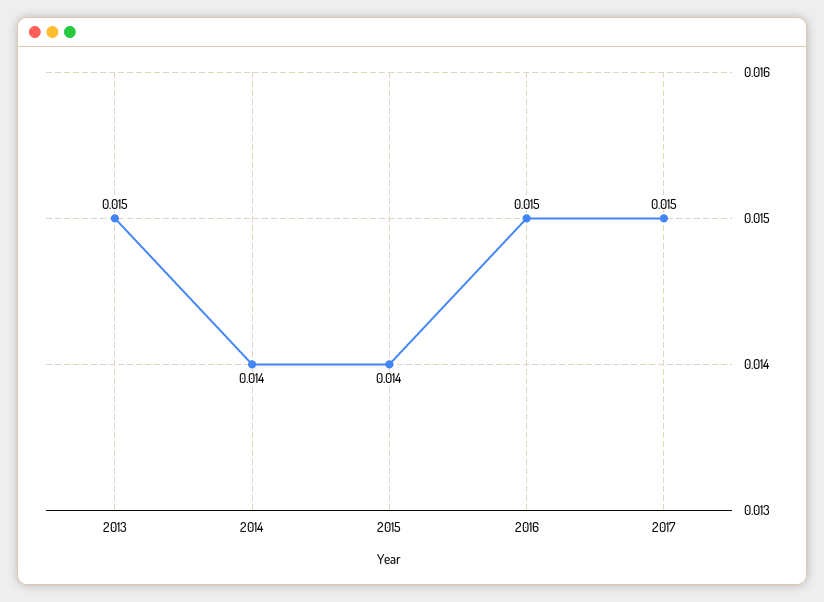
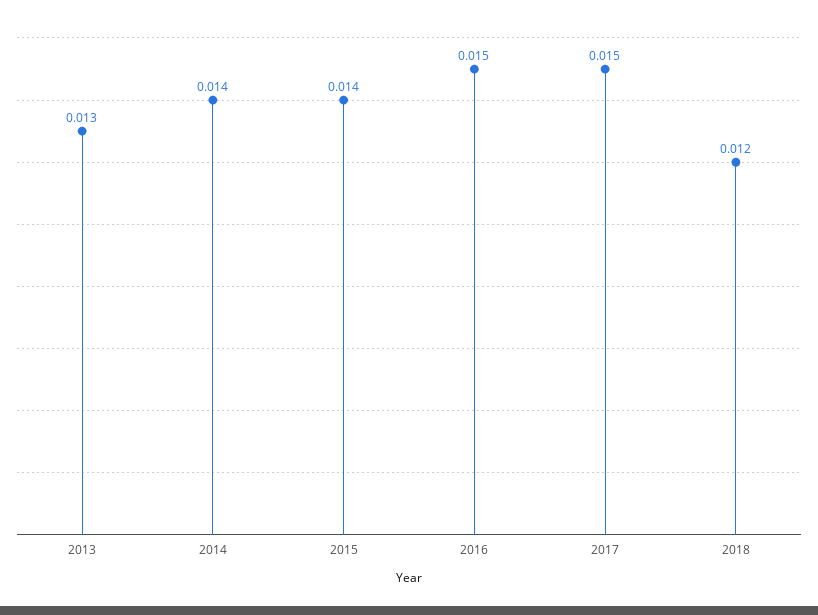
2013: 0.015 -> 0.013
2018: none -> 0.012

